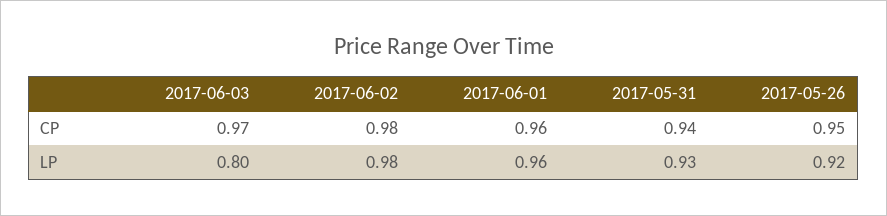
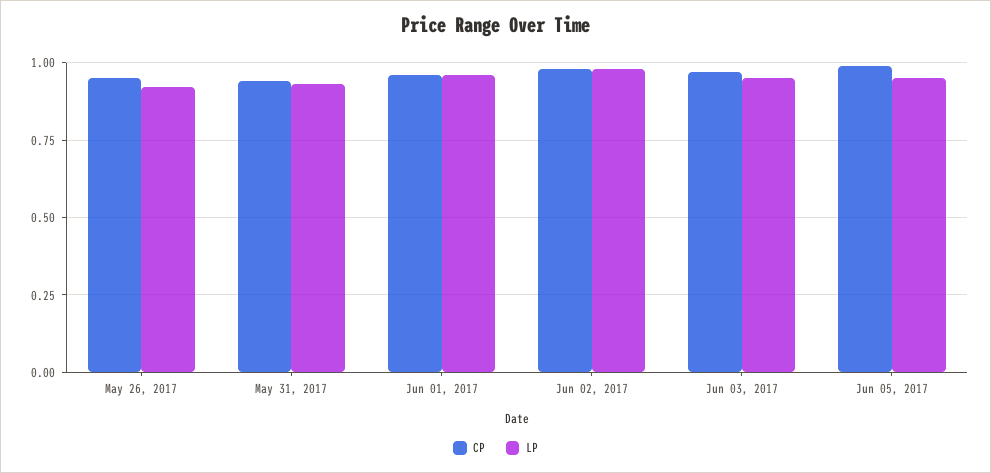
LP, 2017-06-03: 0.8 -> 0.95
CP, Jun 05, 2017: none -> 1
LP, Jun 05, 2017: none -> 0.95

